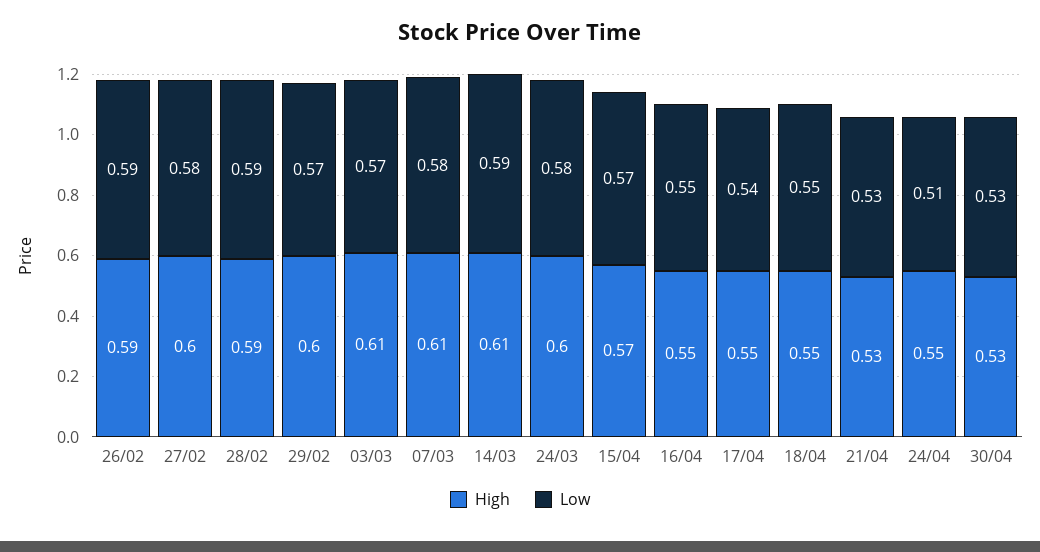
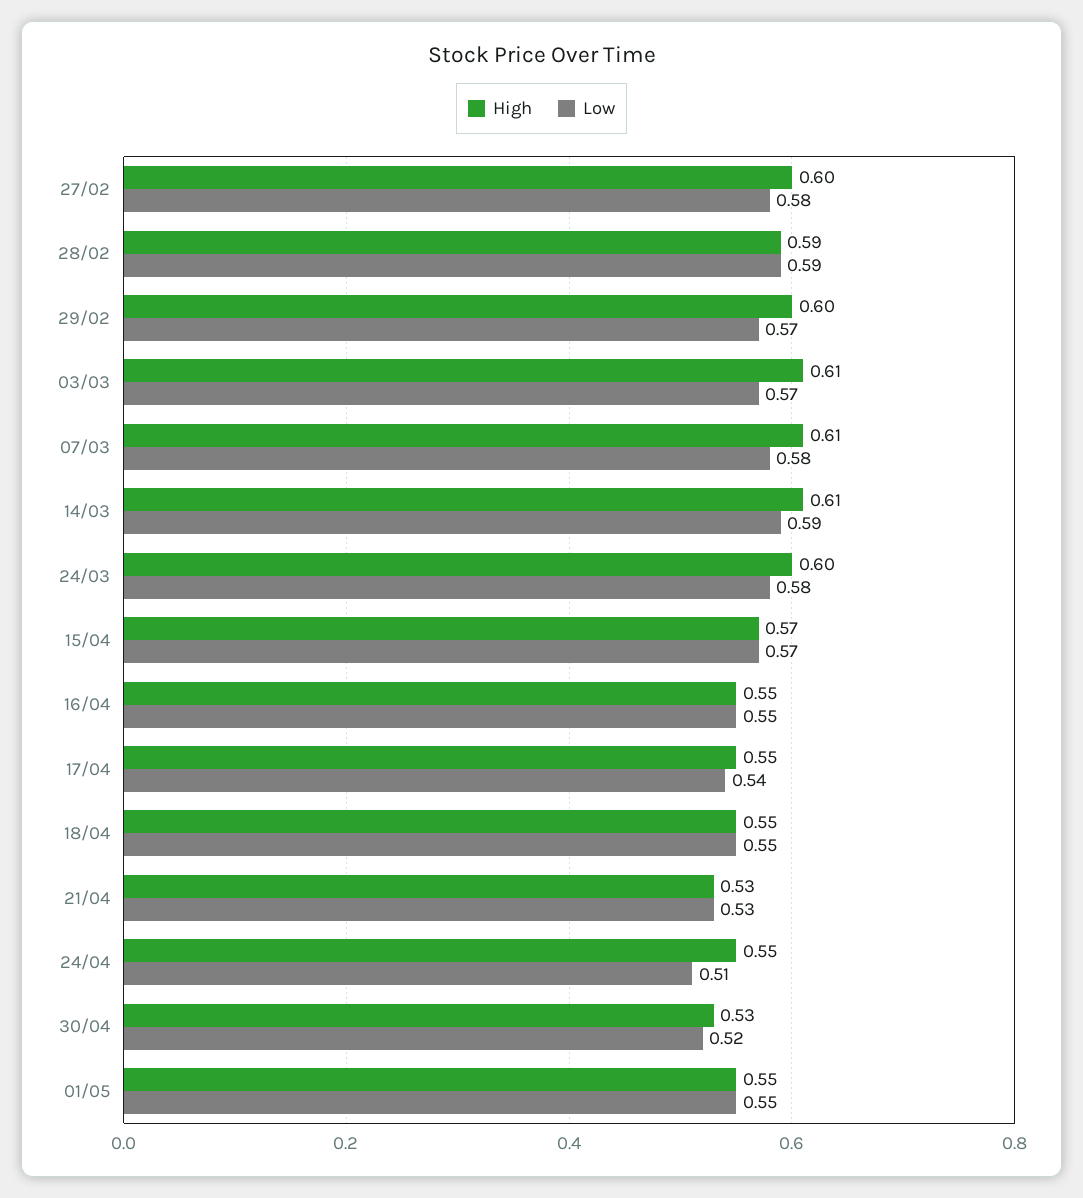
High, 26/02: 0.59 -> none
Low, 26/02: 0.59 -> none
Low, 30/04: 0.53 -> 0.52
High, 01/05: none -> 0.55
Low, 01/05: none -> 0.55

